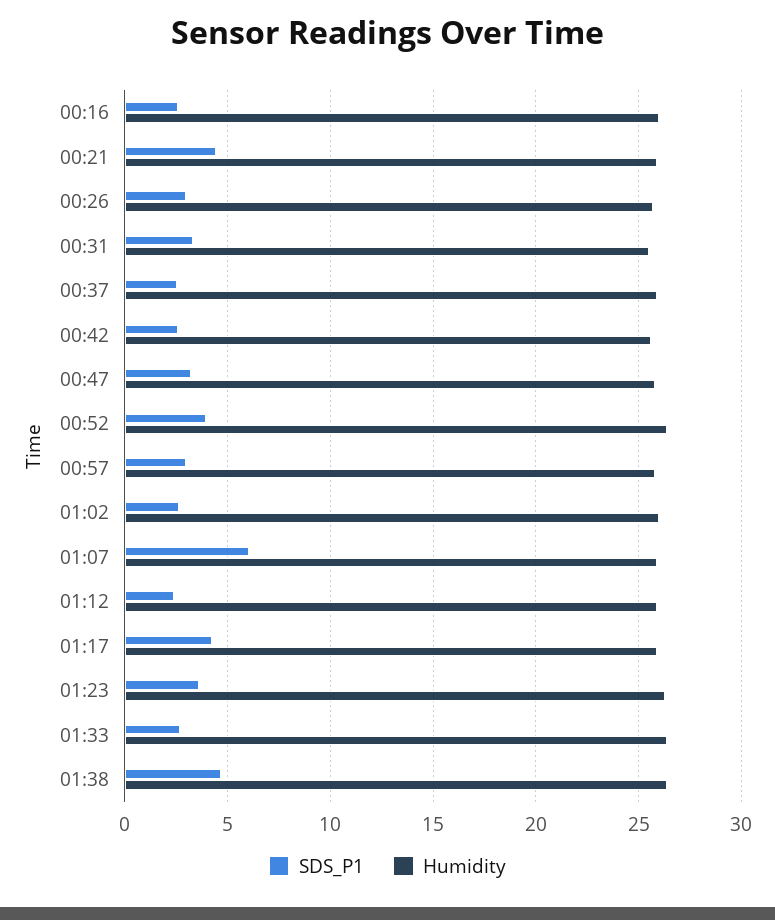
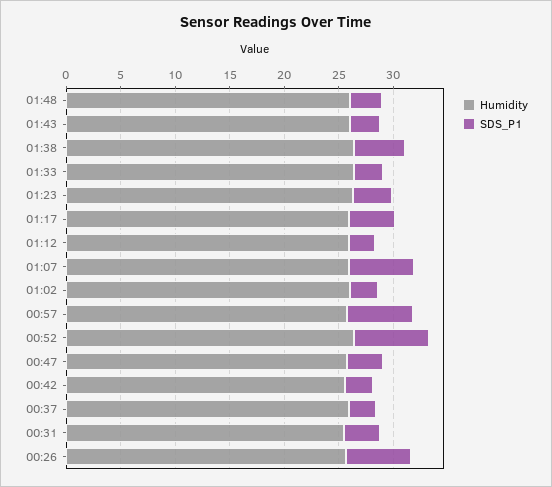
SDS_P1, 00:16: 2.5 -> none
Humidity, 00:16: 26 -> none
SDS_P1, 00:21: 4.5 -> none
Humidity, 00:21: 26 -> none
SDS_P1, 00:26: 3 -> 6
SDS_P1, 00:52: 4 -> 7
SDS_P1, 00:57: 3 -> 6
Humidity, 01:48: none -> 26
SDS_P1, 01:48: none -> 3
Humidity, 01:43: none -> 26
SDS_P1, 01:43: none -> 3

